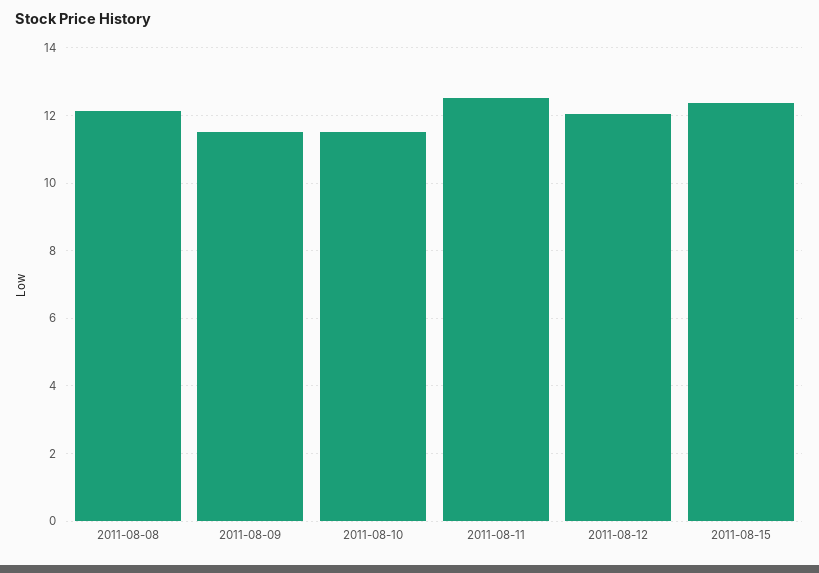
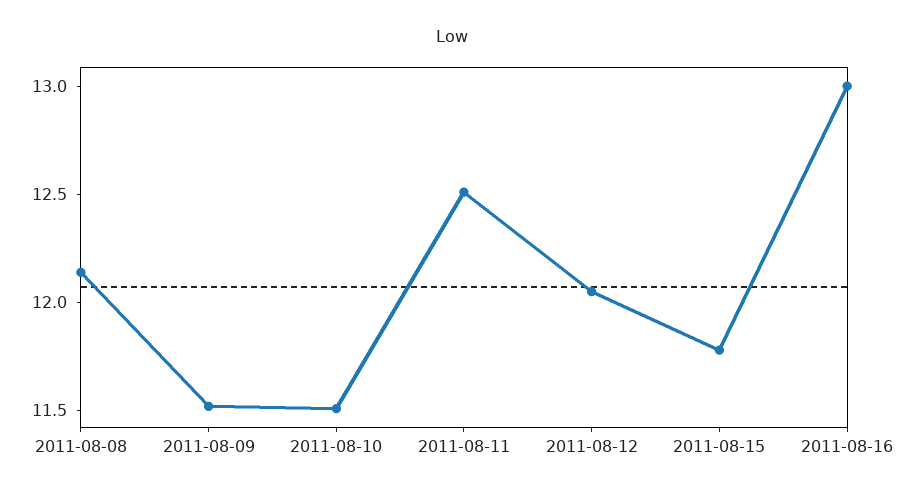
2011-08-15: 12.4 -> 11.8
2011-08-16: none -> 13

